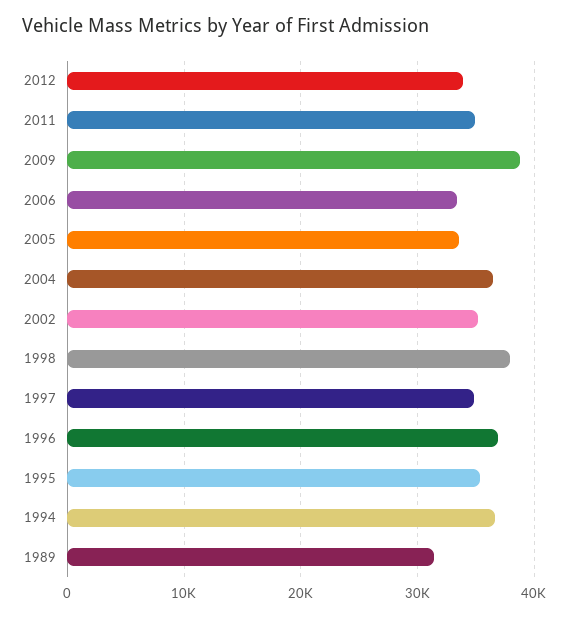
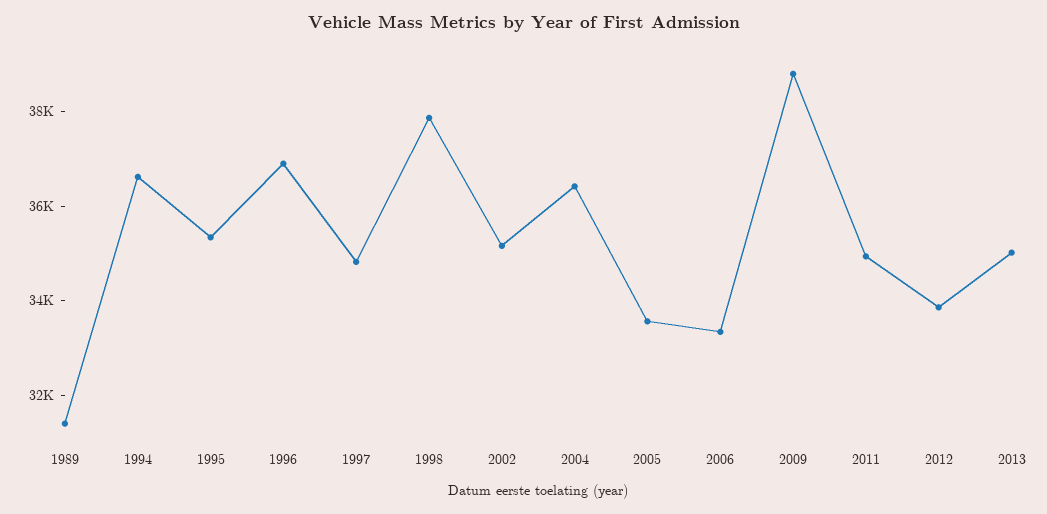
2013: none -> 35000

